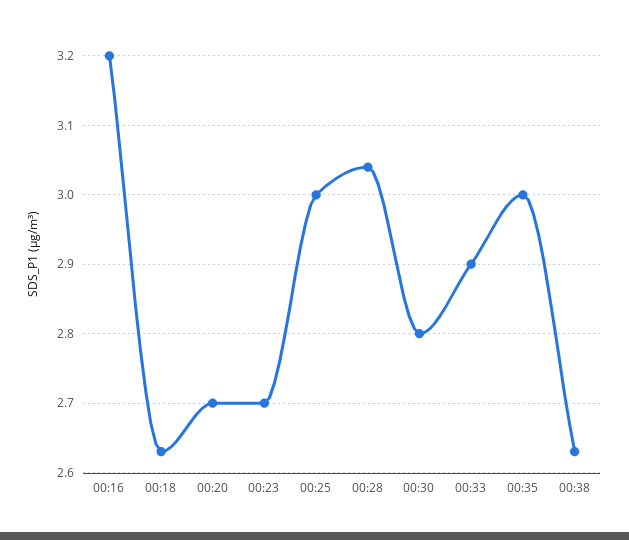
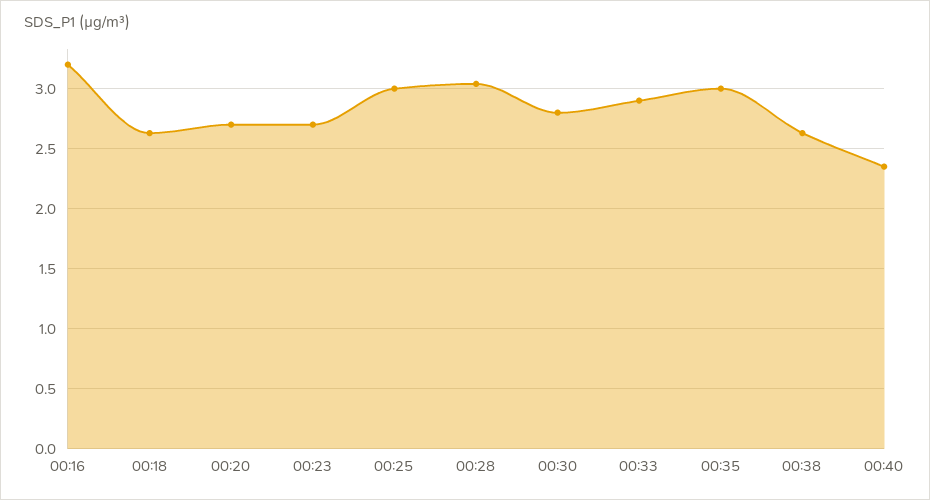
00:40: none -> 2.35

